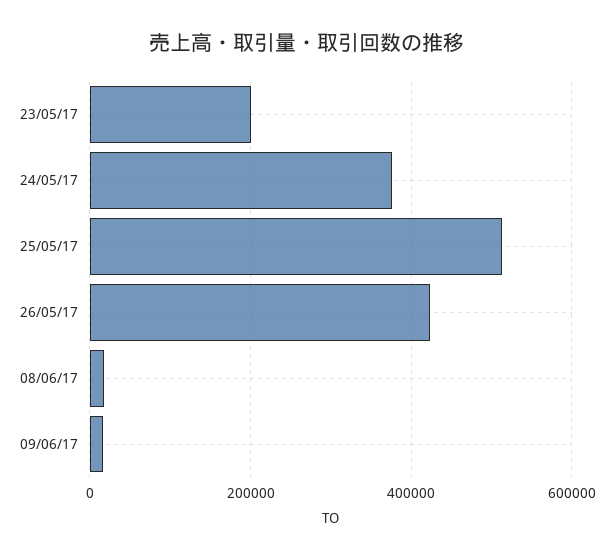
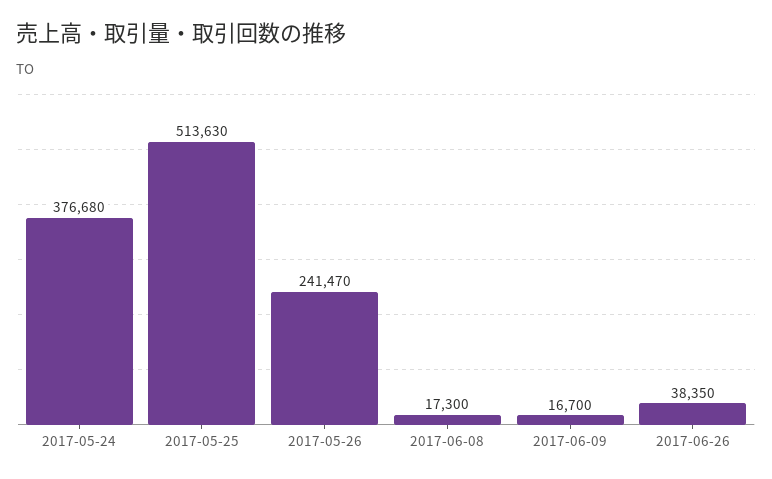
23/05/17: 200000 -> none
26/05/17: 420000 -> 241470
2017-06-26: none -> 38350

